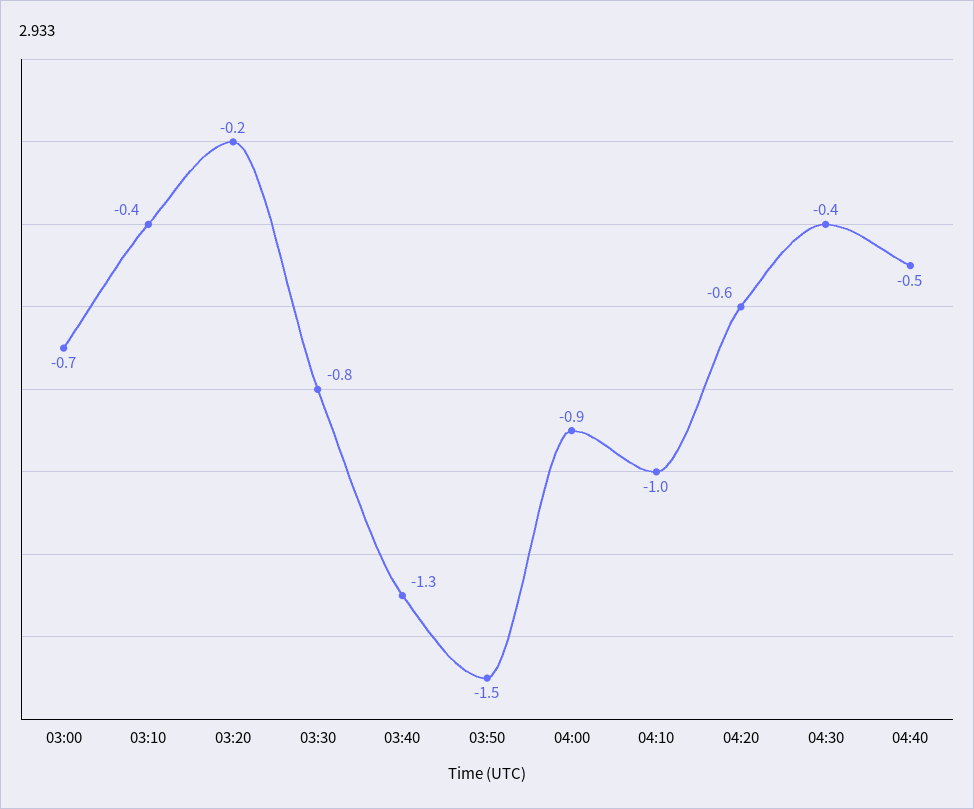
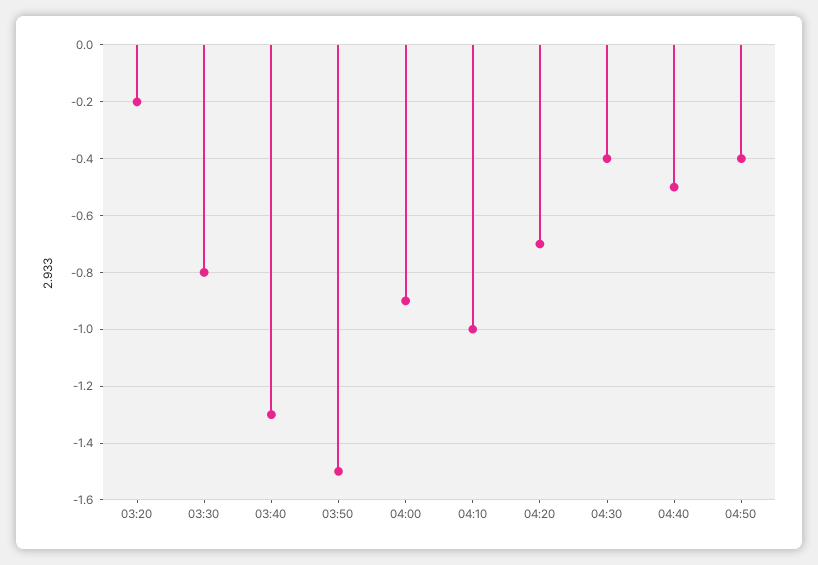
03:00: -0.7 -> none
03:10: -0.4 -> none
04:20: -0.6 -> -0.7
04:50: none -> -0.4

